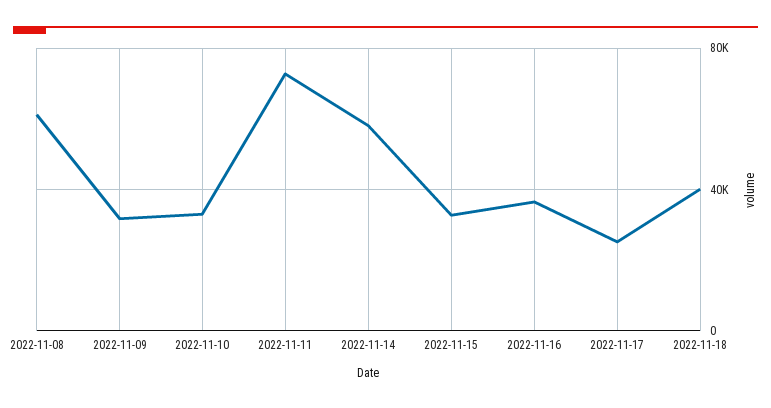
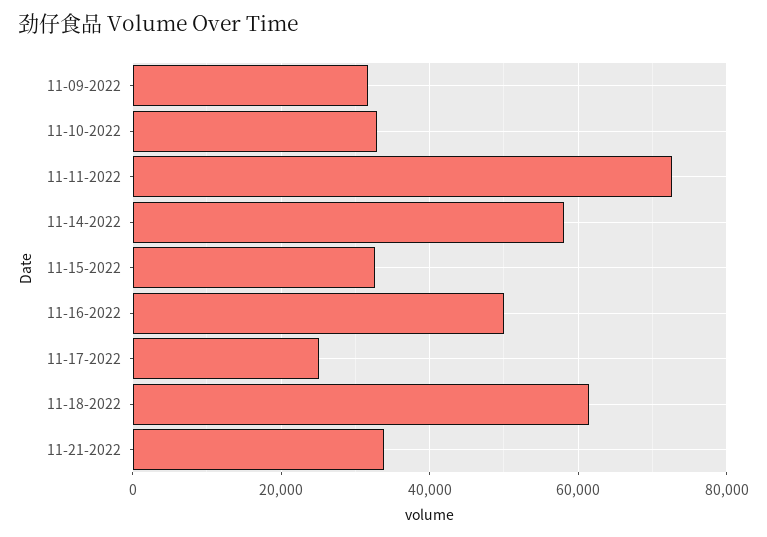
2022-11-08: 60000 -> none
2022-11-16: 35000 -> 50000
2022-11-18: 40000 -> 62000
11-21-2022: none -> 34000

